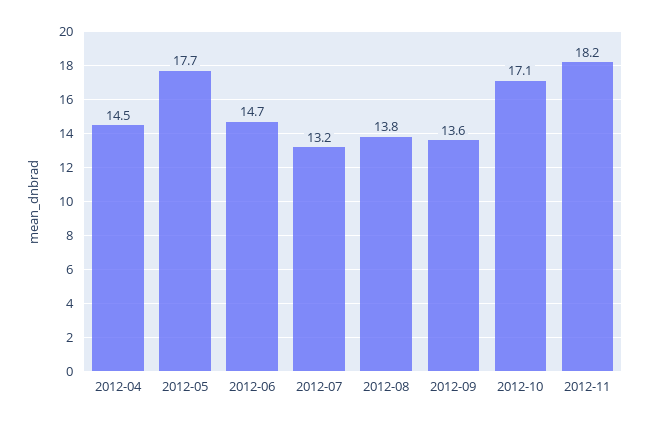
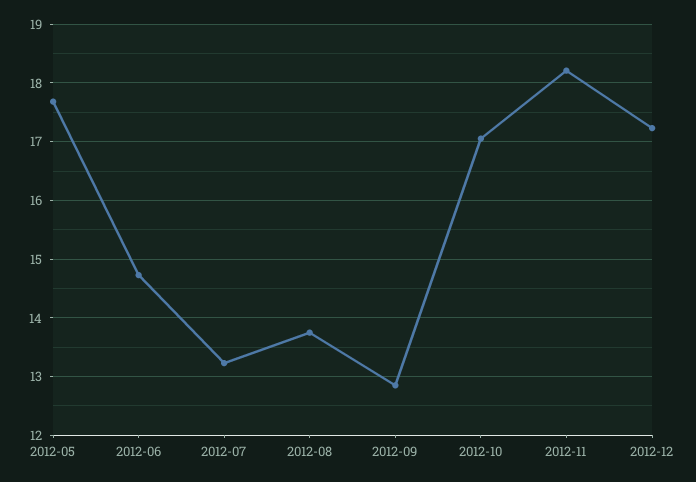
2012-04: 14.5 -> none
2012-09: 13.6 -> 12.8
2012-12: none -> 17.2

